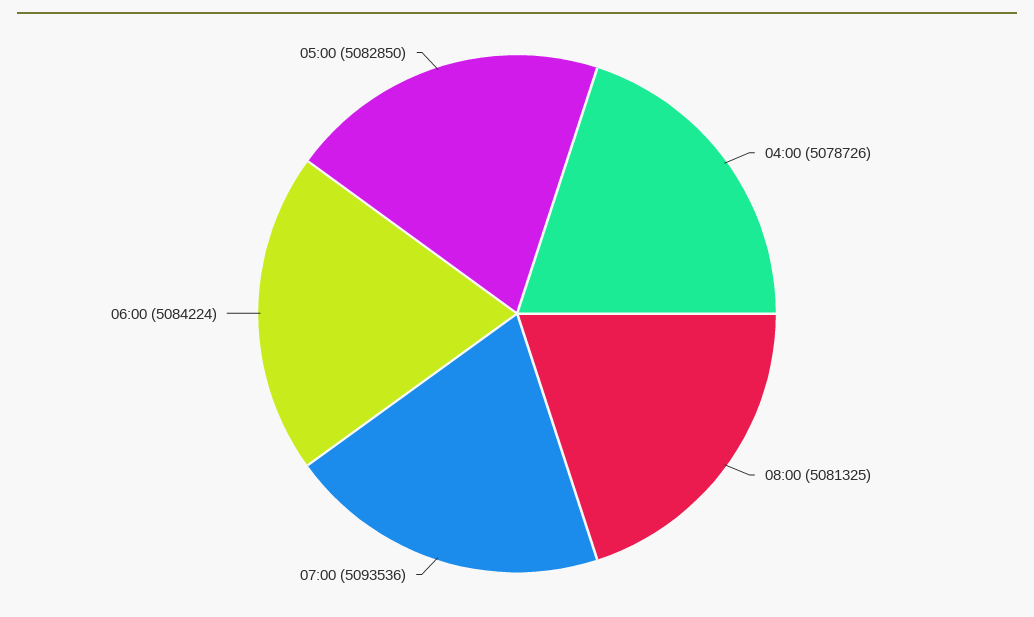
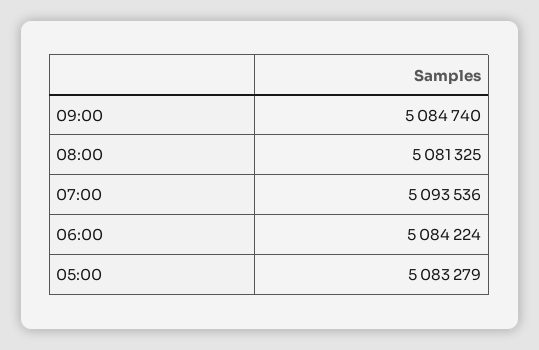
04:00: 5078726 -> none
05:00: 5082850 -> 5083279
09:00: none -> 5084740

